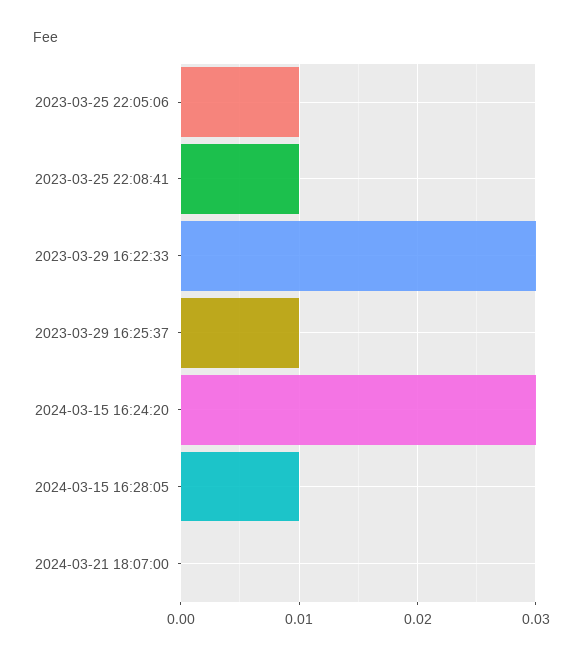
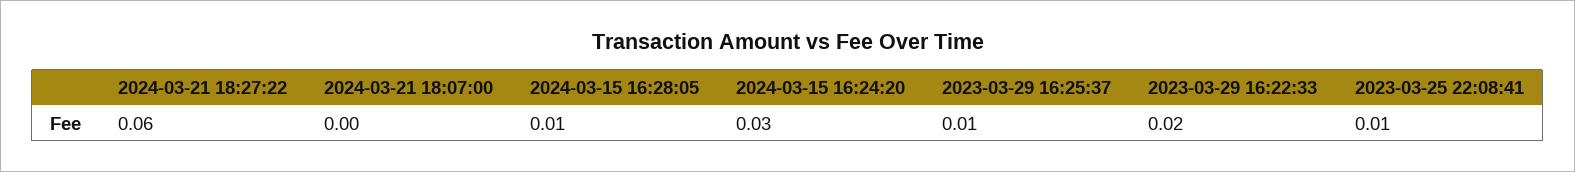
2023-03-25 22:05:06: 0.01 -> none
2023-03-29 16:22:33: 0.03 -> 0.02
2024-03-21 18:27:22: none -> 0.06

